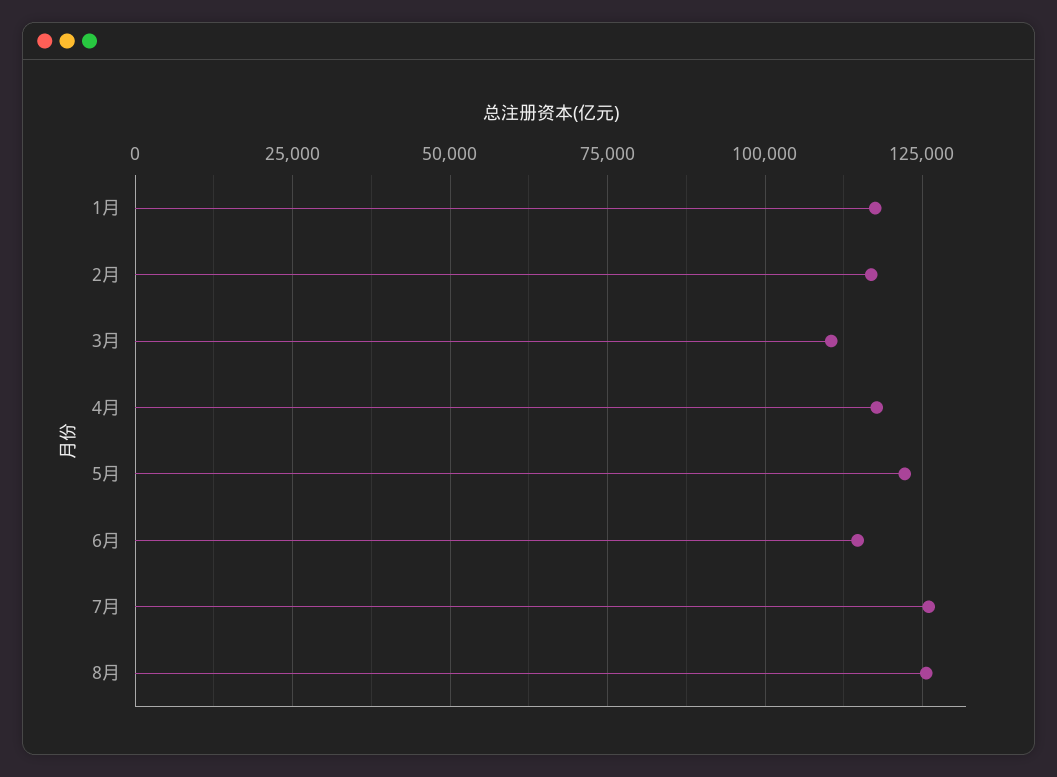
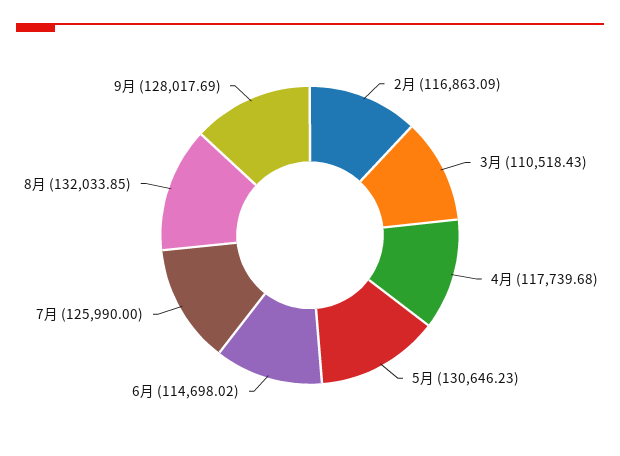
1月: 117500 -> none
5月: 122500 -> 130646.23
8月: 125000 -> 132033.85
9月: none -> 128017.69

